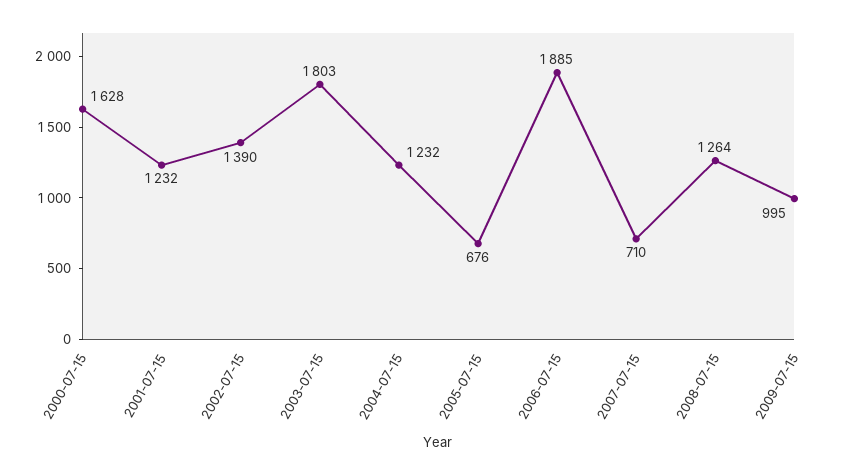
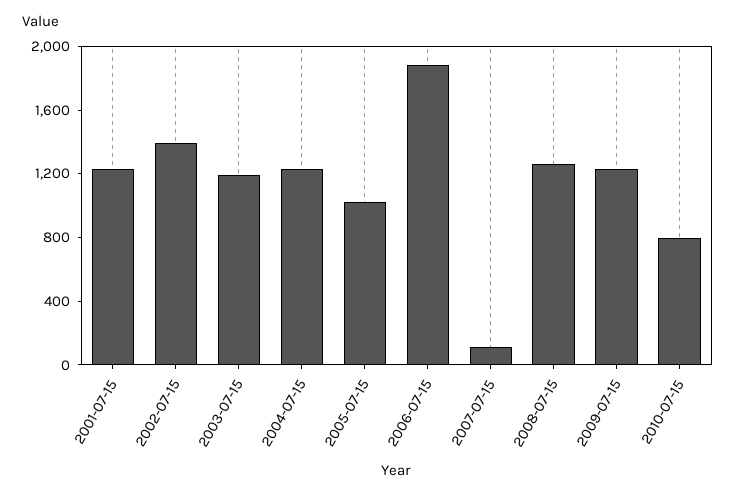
2000-07-15: 1628 -> none
2003-07-15: 1803 -> 1200
2005-07-15: 676 -> 1000
2007-07-15: 710 -> 100
2009-07-15: 995 -> 1200
2010-07-15: none -> 800

